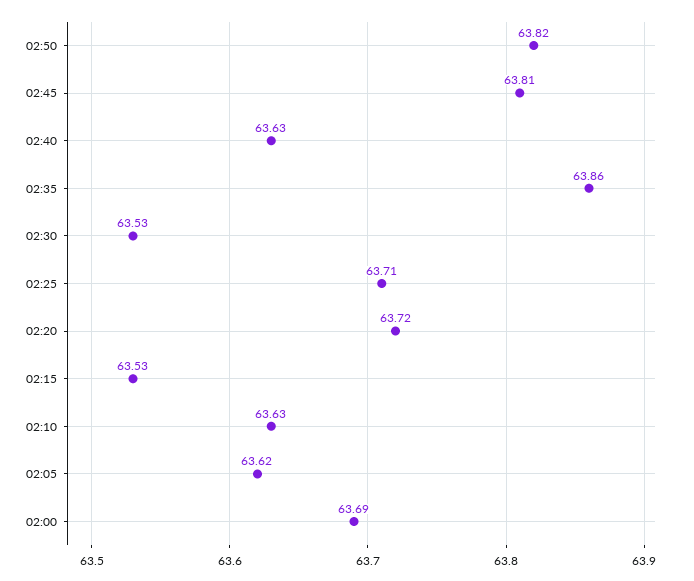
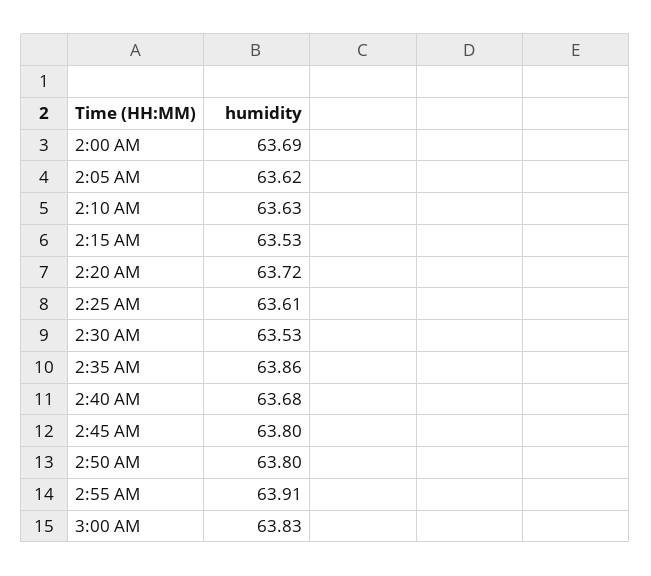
02:50: 63.82 -> 63.8
02:45: 63.81 -> 63.8
02:40: 63.63 -> 63.68
02:25: 63.71 -> 63.61
2:55 AM: none -> 63.91
3:00 AM: none -> 63.83

